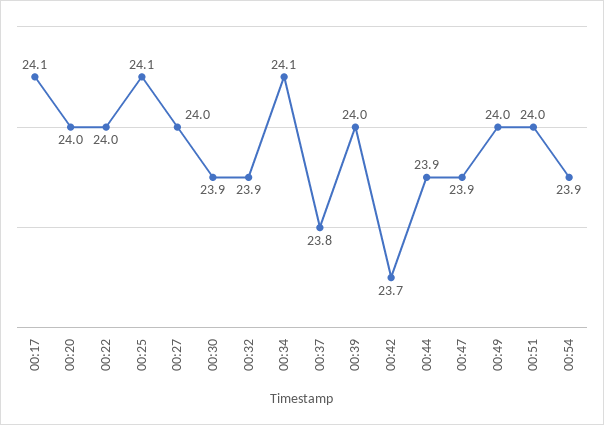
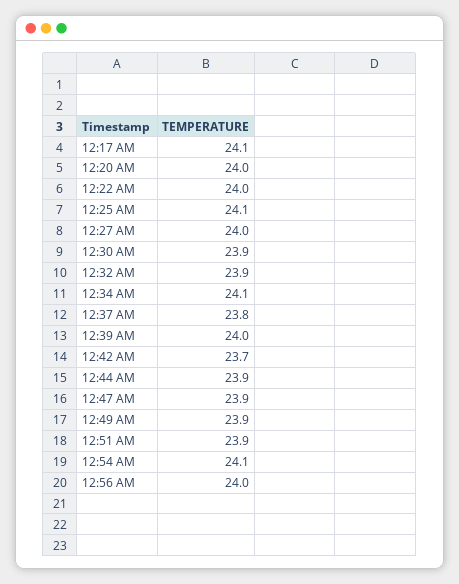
00:49: 24 -> 23.9
00:51: 24 -> 23.9
00:54: 23.9 -> 24.1
12:56 AM: none -> 24

